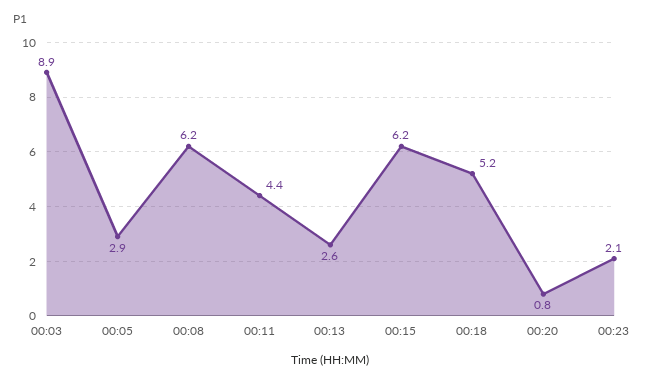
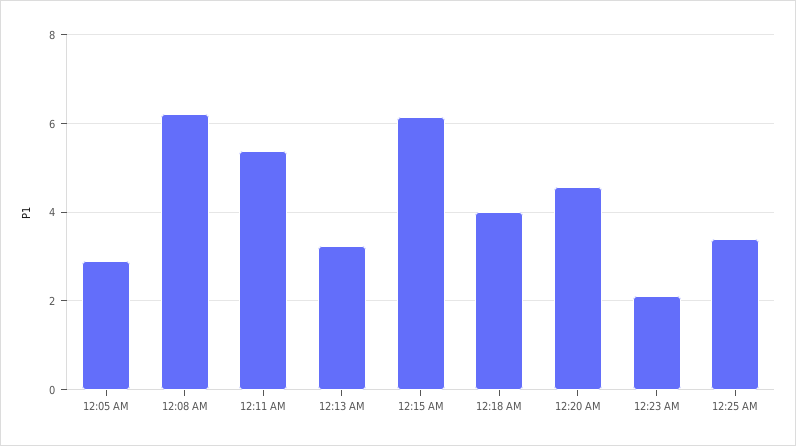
00:03: 8.9 -> none
00:11: 4.4 -> 5.4
00:13: 2.6 -> 3.2
00:18: 5.2 -> 4
00:20: 0.8 -> 4.6
12:25 AM: none -> 3.4

